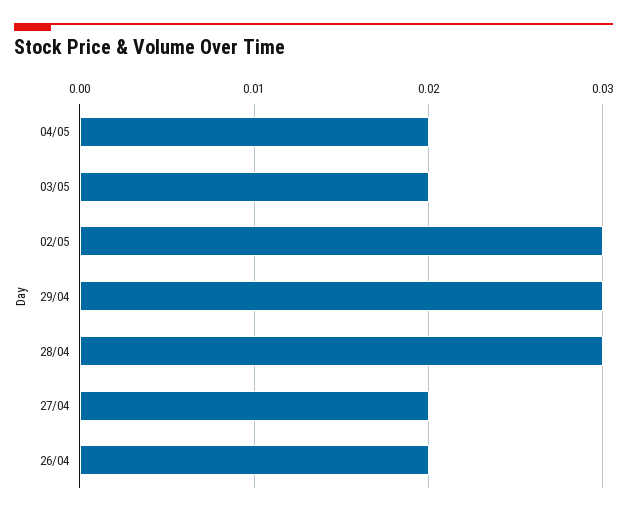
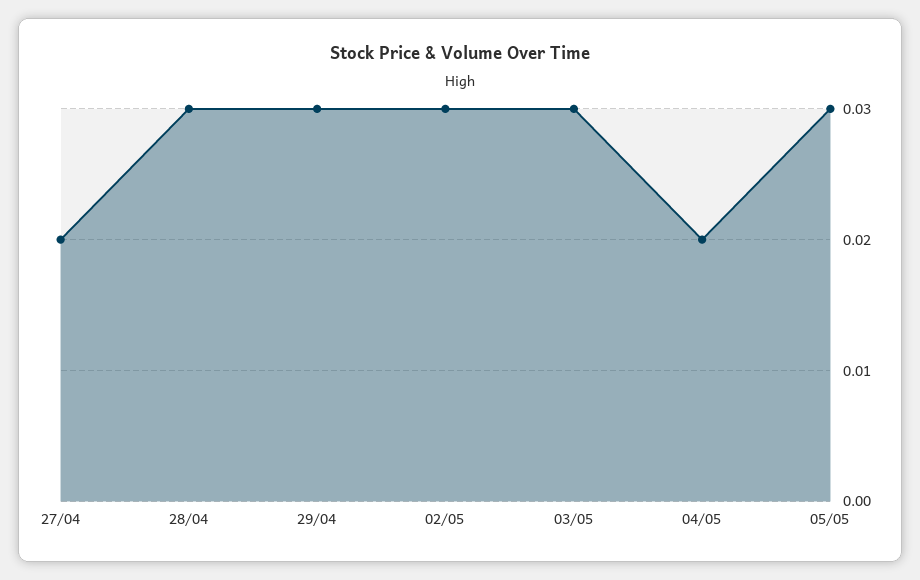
03/05: 0.02 -> 0.03
26/04: 0.02 -> none
05/05: none -> 0.03

